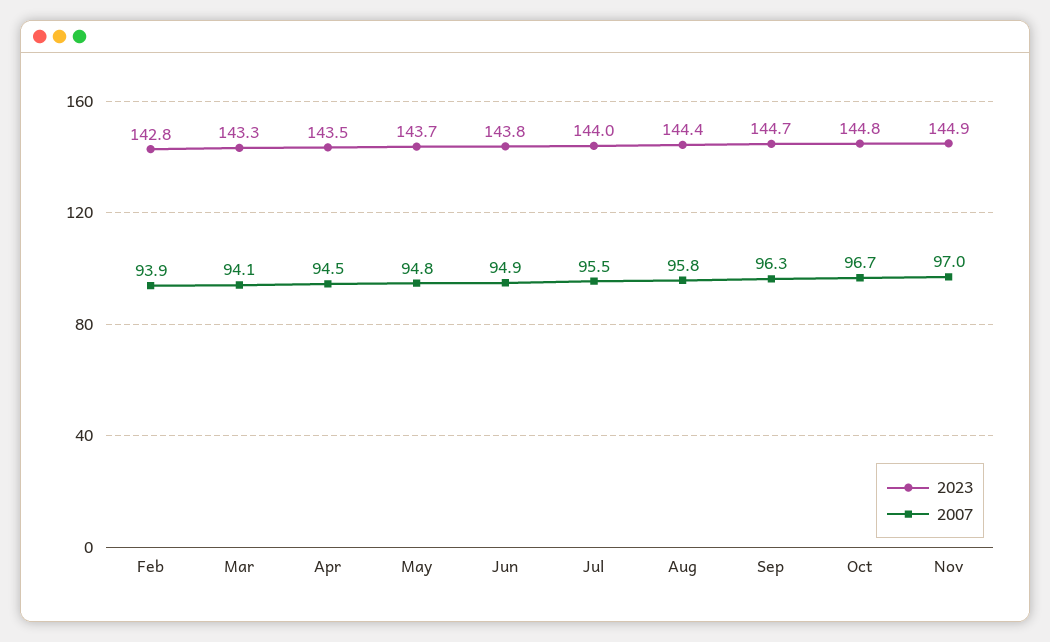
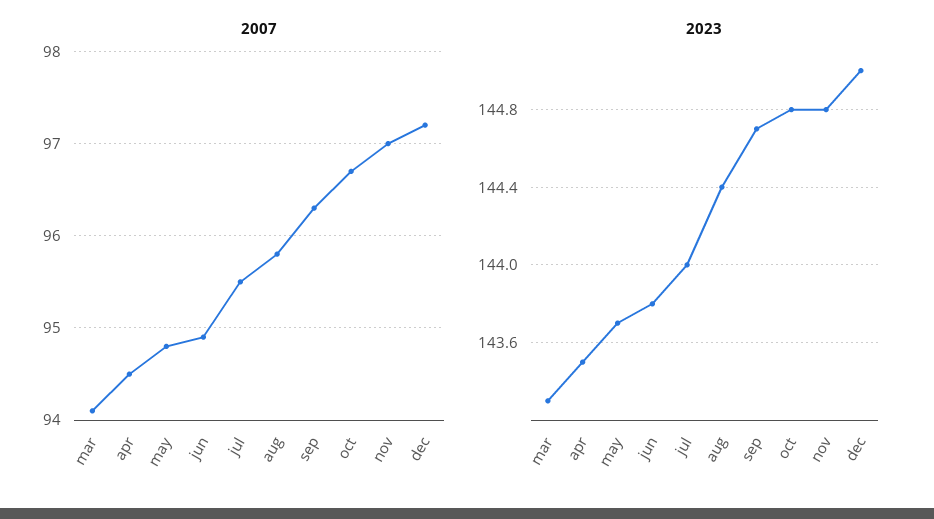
2023, Feb: 142.8 -> none
2007, Feb: 93.9 -> none
2023, Nov: 144.9 -> 144.8
2007, dec: none -> 97.2
2023, dec: none -> 145

